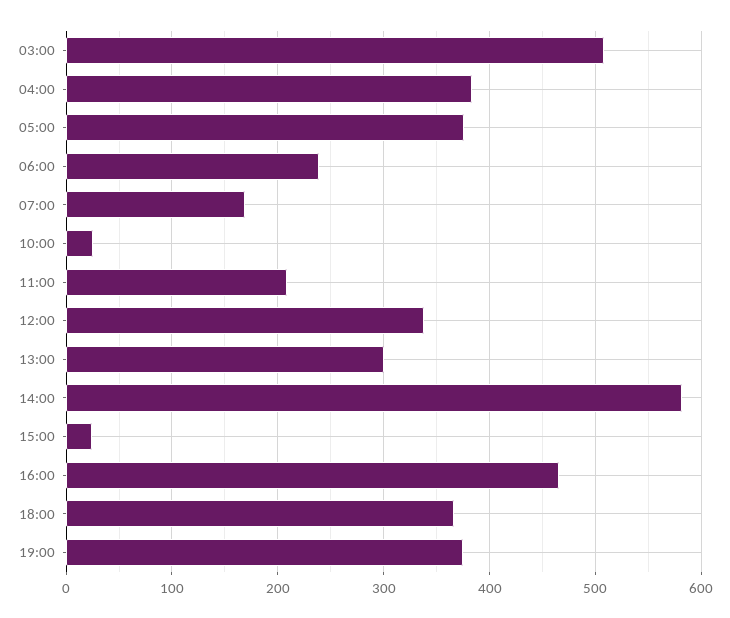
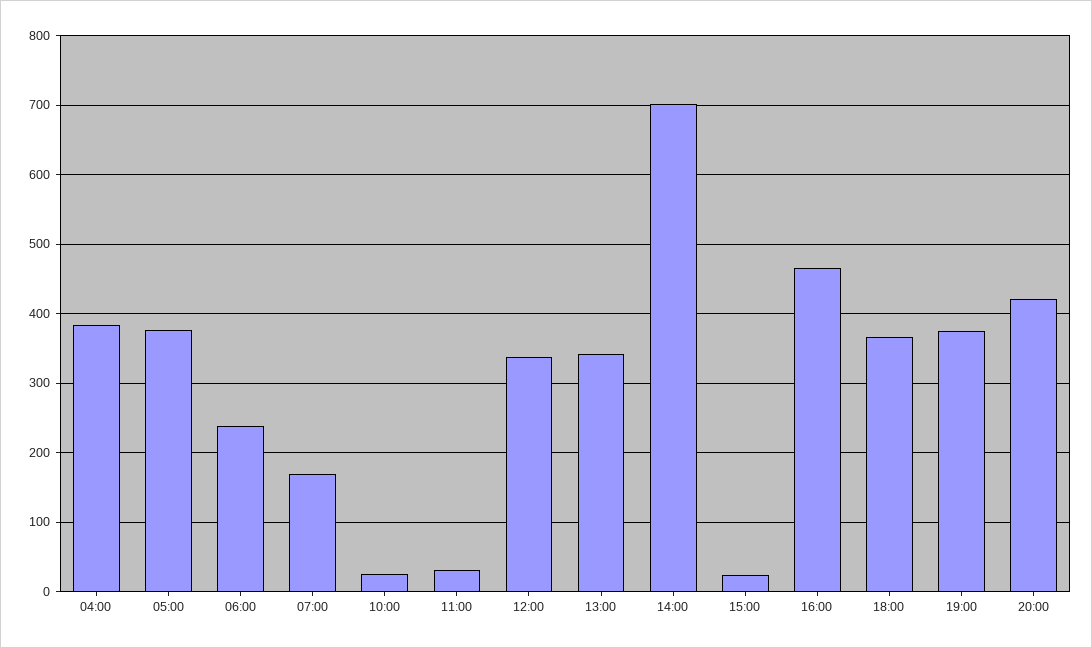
03:00: 510 -> none
11:00: 210 -> 30
13:00: 300 -> 340
14:00: 580 -> 700
20:00: none -> 420

